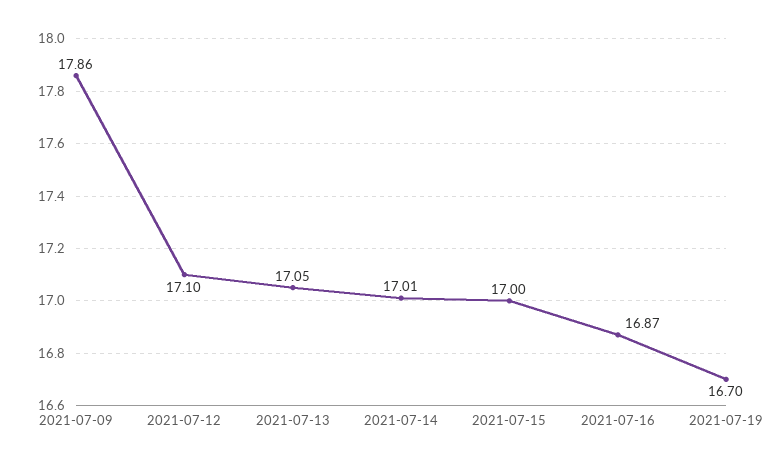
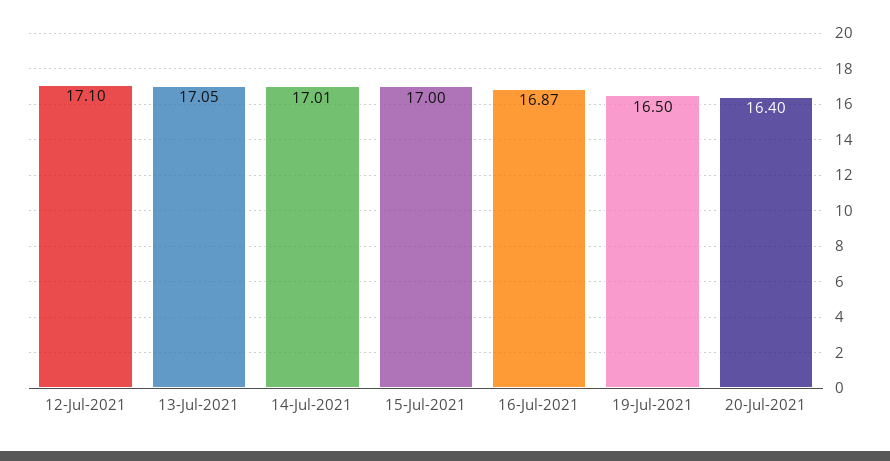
2021-07-09: 17.86 -> none
2021-07-19: 16.7 -> 16.5
20-Jul-2021: none -> 16.4

